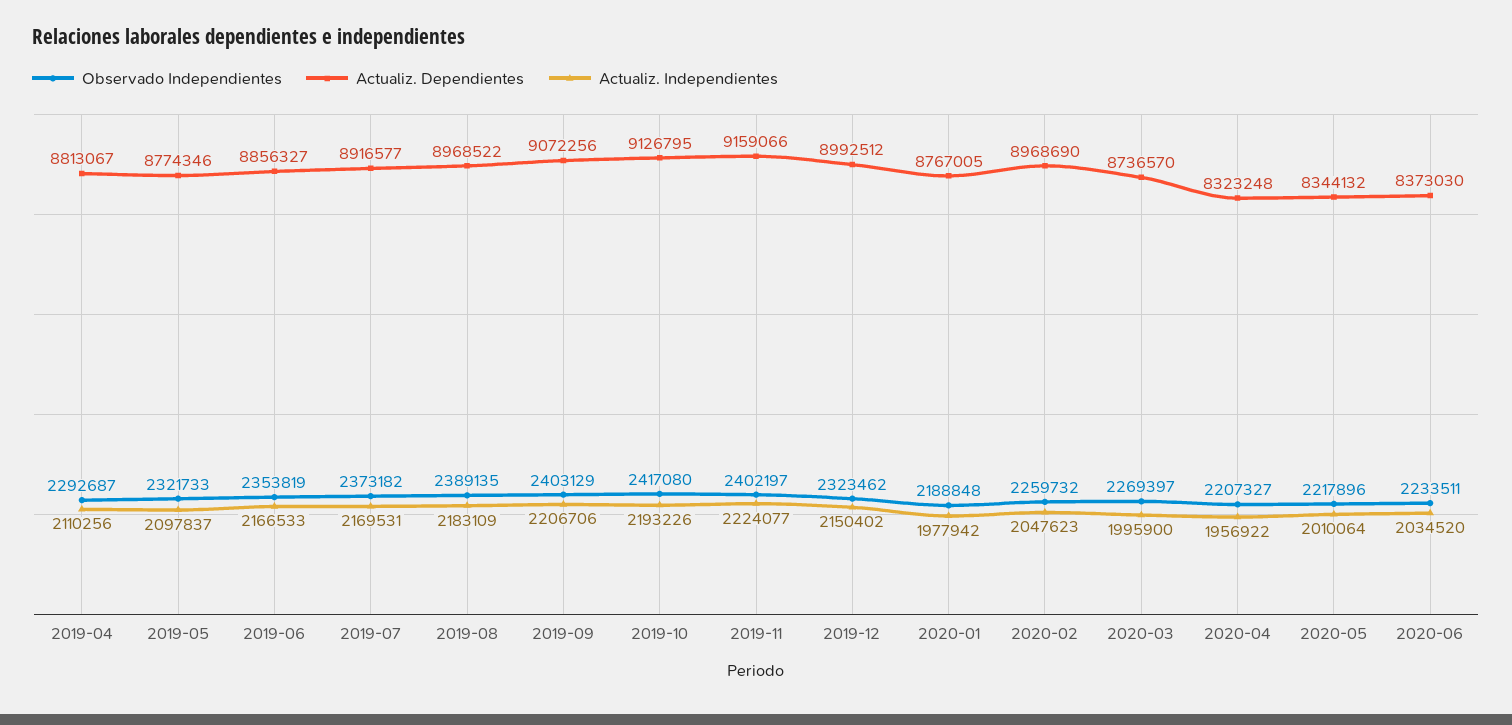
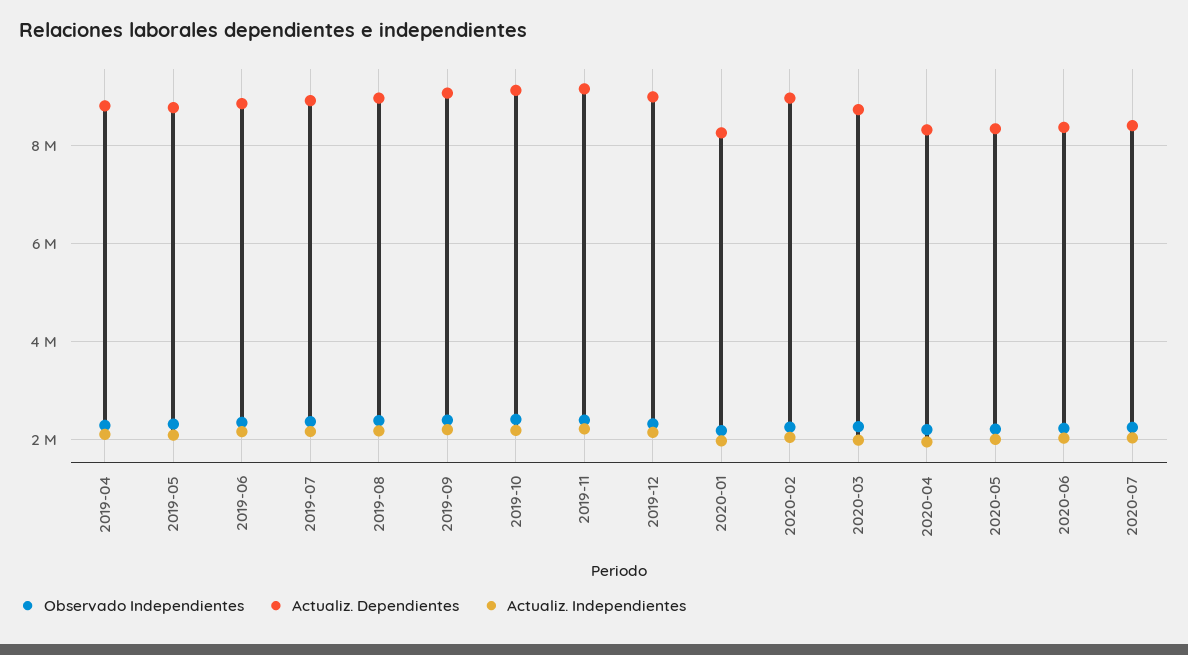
Actualiz. Dependientes, 2020-01: 8767005 -> 8200000
Observado Independientes, 2020-07: none -> 2200000
Actualiz. Dependientes, 2020-07: none -> 8400000
Actualiz. Independientes, 2020-07: none -> 2000000

